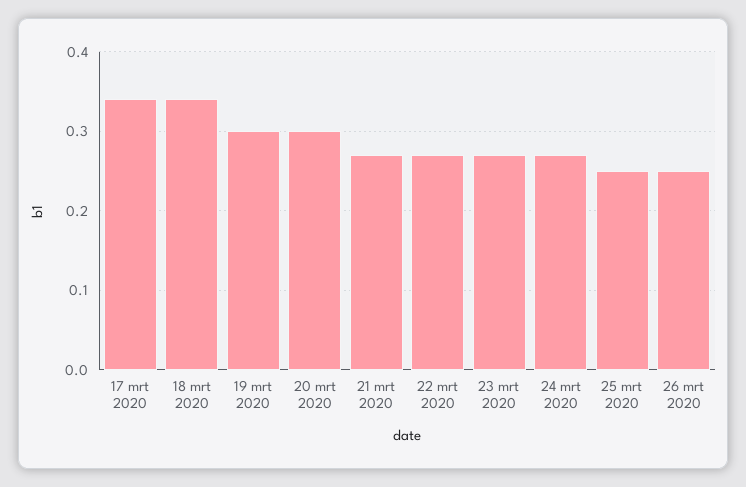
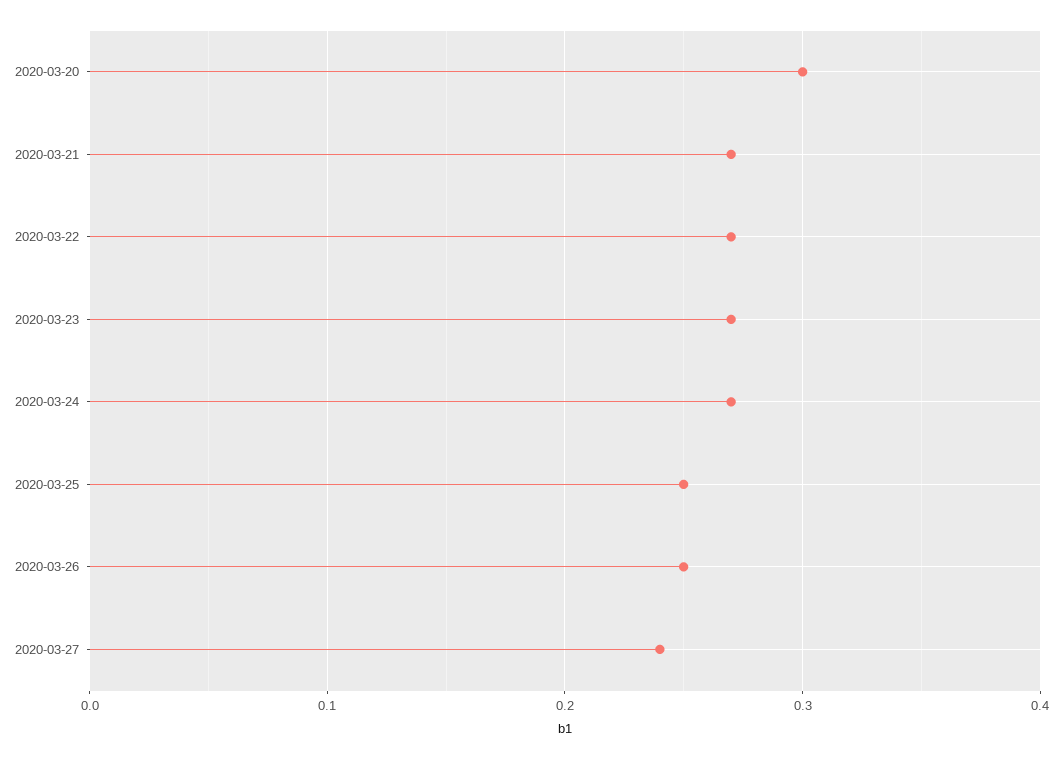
17 mrt 2020: 0.34 -> none
18 mrt 2020: 0.34 -> none
19 mrt 2020: 0.3 -> none
2020-03-27: none -> 0.24

